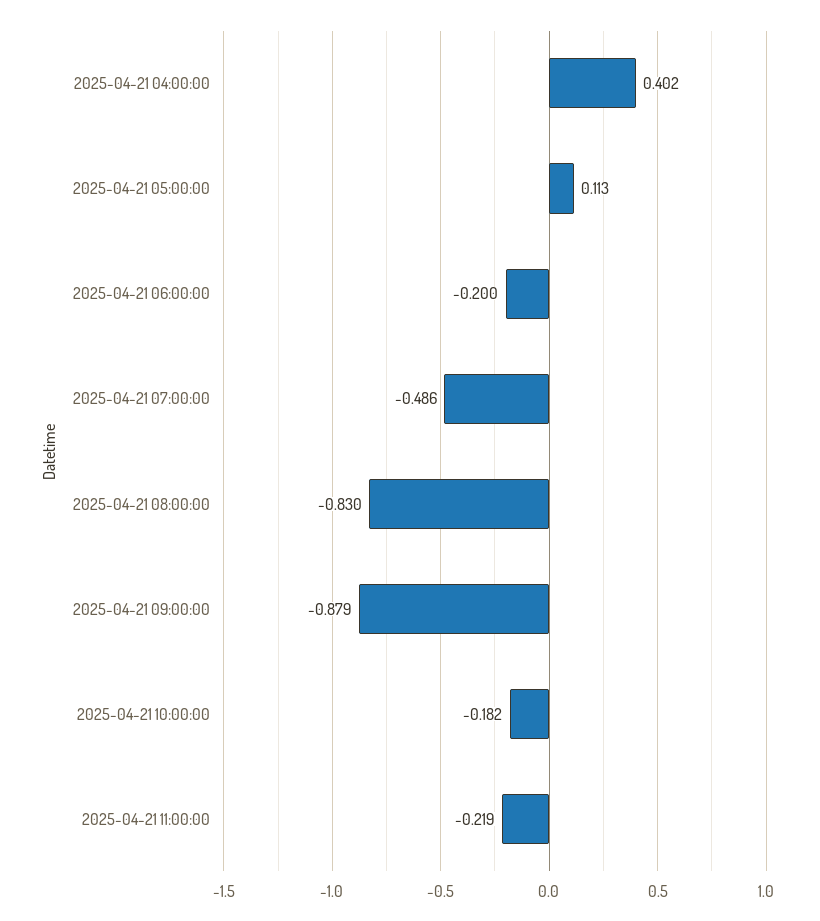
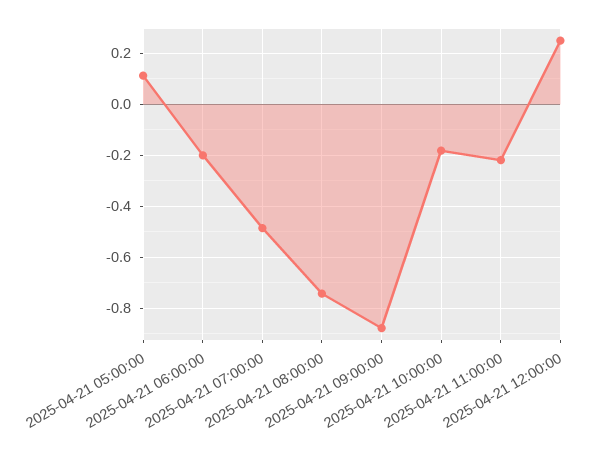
2025-04-21 04:00:00: 0.402 -> none
2025-04-21 08:00:00: -0.83 -> -0.75
2025-04-21 12:00:00: none -> 0.25

